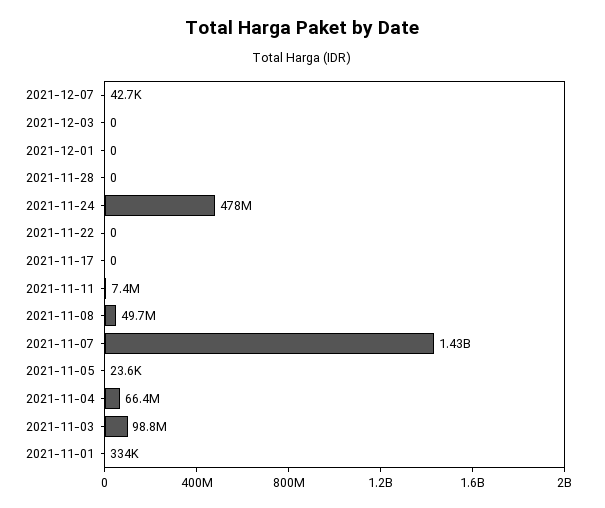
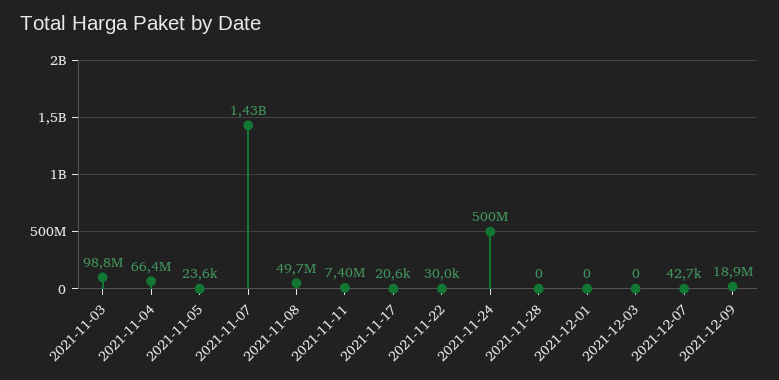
2021-11-24: 478000000 -> 500000000
2021-11-22: 0 -> 30000
2021-11-17: 0 -> 20600
2021-11-01: 334000 -> none
2021-12-09: none -> 18900000

